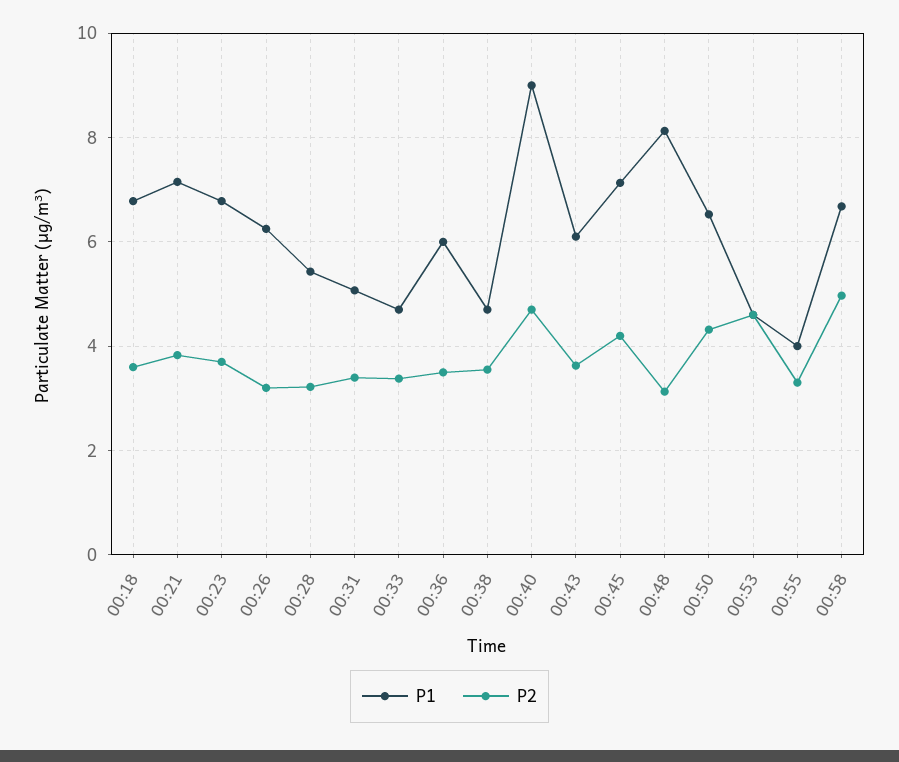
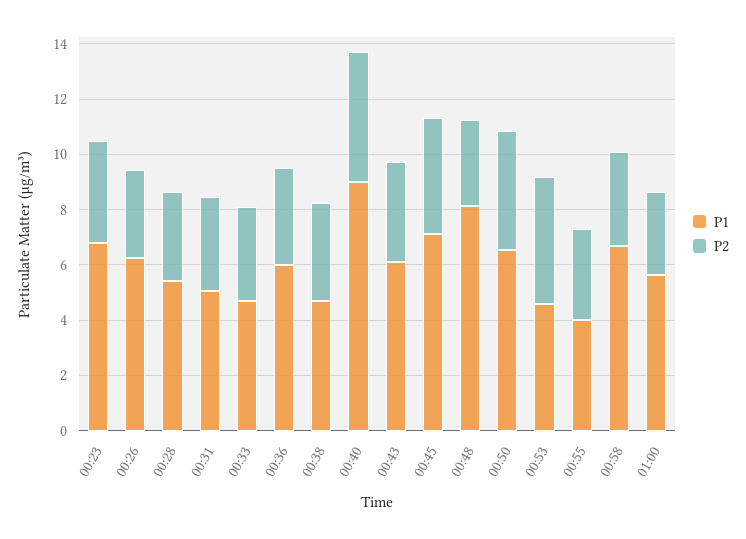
P1, 00:18: 6.8 -> none
P2, 00:18: 3.6 -> none
P1, 00:21: 7.2 -> none
P2, 00:21: 3.8 -> none
P2, 00:58: 5 -> 3.5
P1, 01:00: none -> 5.5
P2, 01:00: none -> 3

